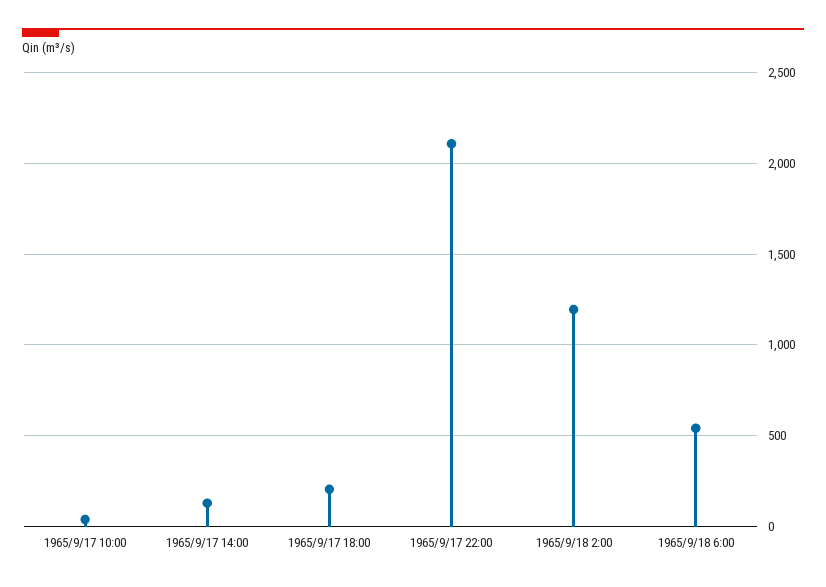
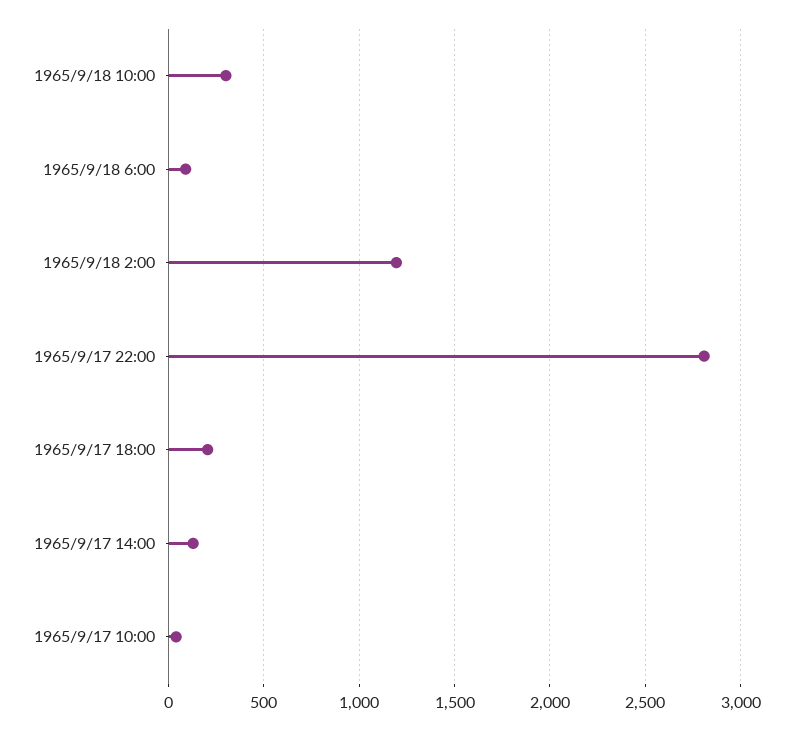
1965/9/17 22:00: 2100 -> 2800
1965/9/18 6:00: 550 -> 100
1965/9/18 10:00: none -> 300

